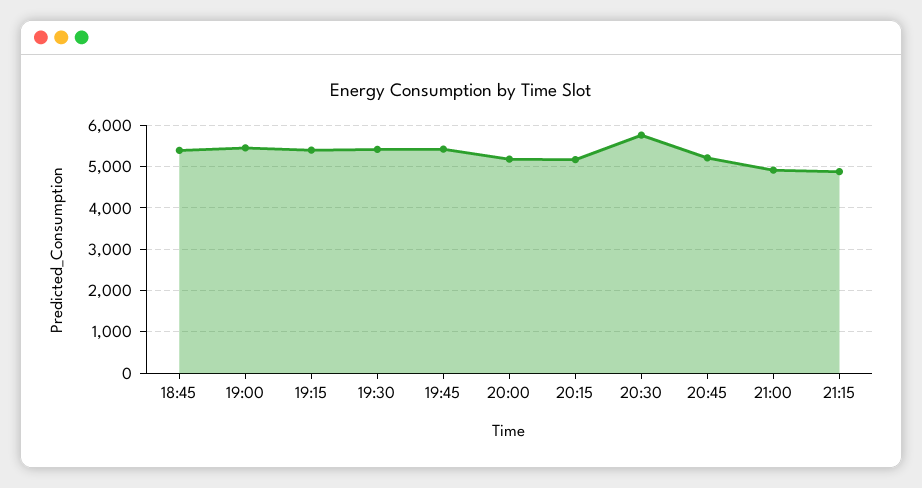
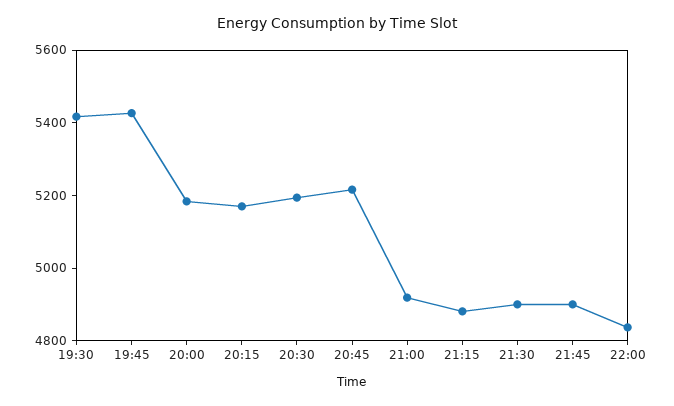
18:45: 5400 -> none
19:00: 5400 -> none
19:15: 5400 -> none
20:30: 5800 -> 5200
21:30: none -> 4900
21:45: none -> 4900
22:00: none -> 4850

